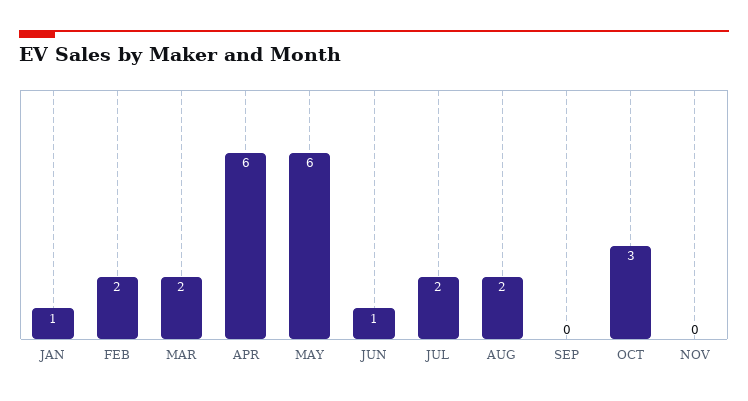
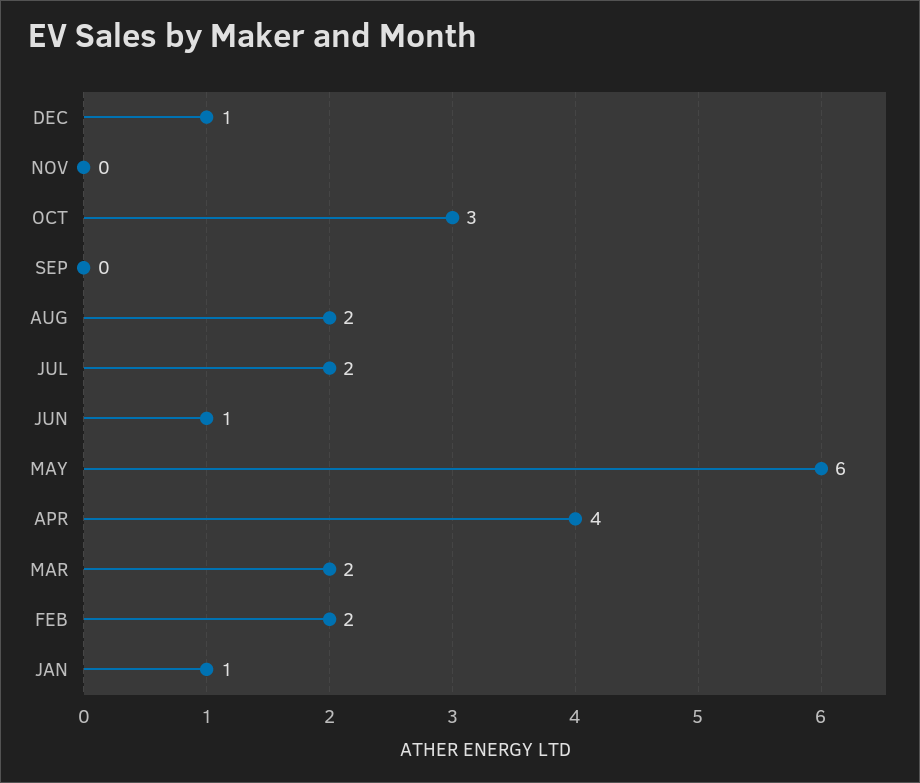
APR: 6 -> 4
DEC: none -> 1

